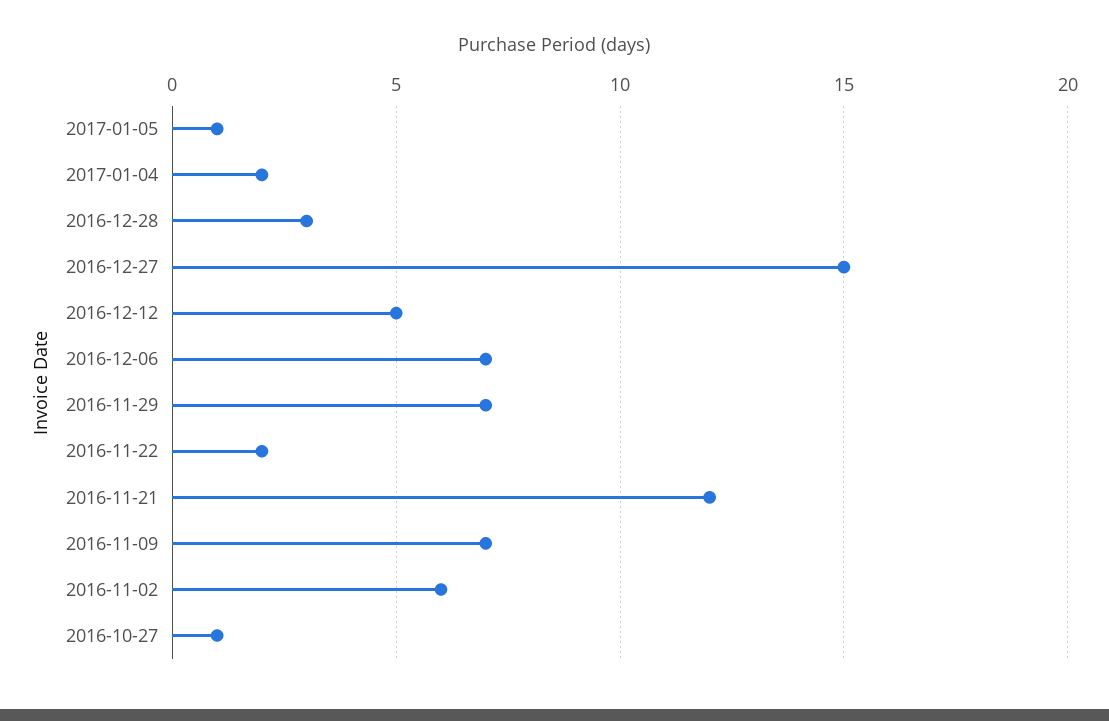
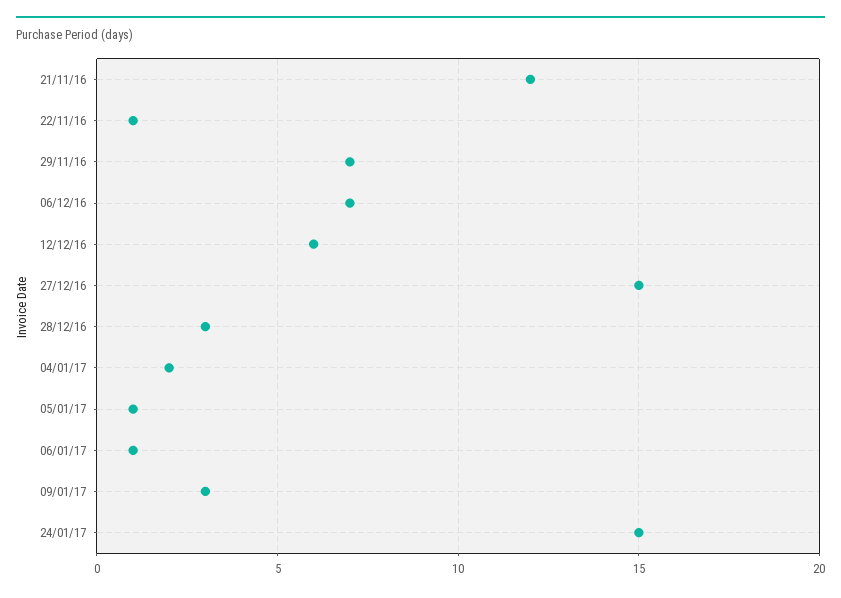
2016-12-12: 5 -> 6
2016-11-22: 2 -> 1
2016-11-09: 7 -> none
2016-11-02: 6 -> none
2016-10-27: 1 -> none
06/01/17: none -> 1
09/01/17: none -> 3
24/01/17: none -> 15

